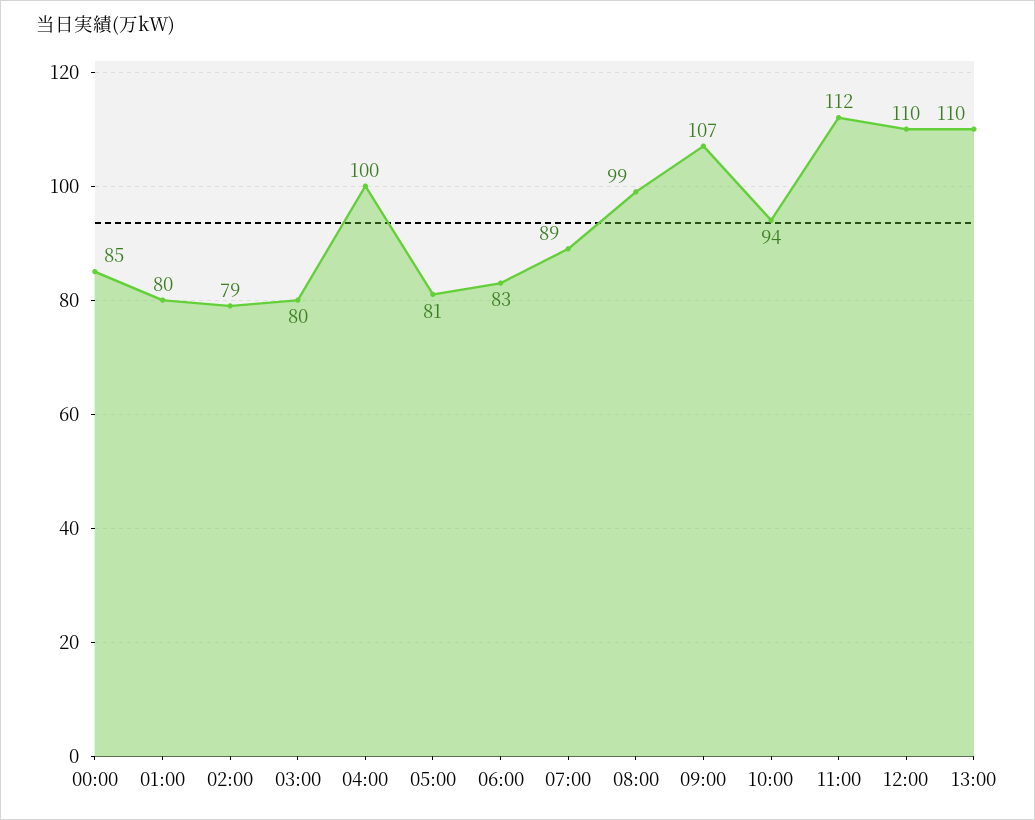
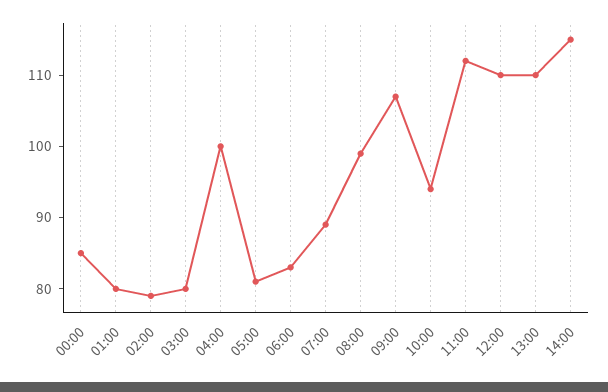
14:00: none -> 115

